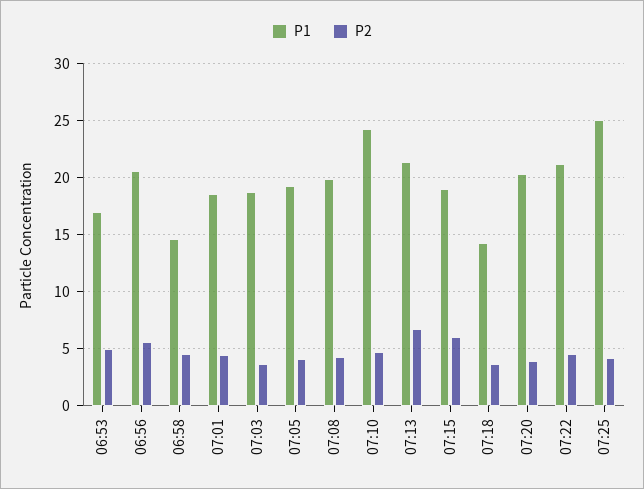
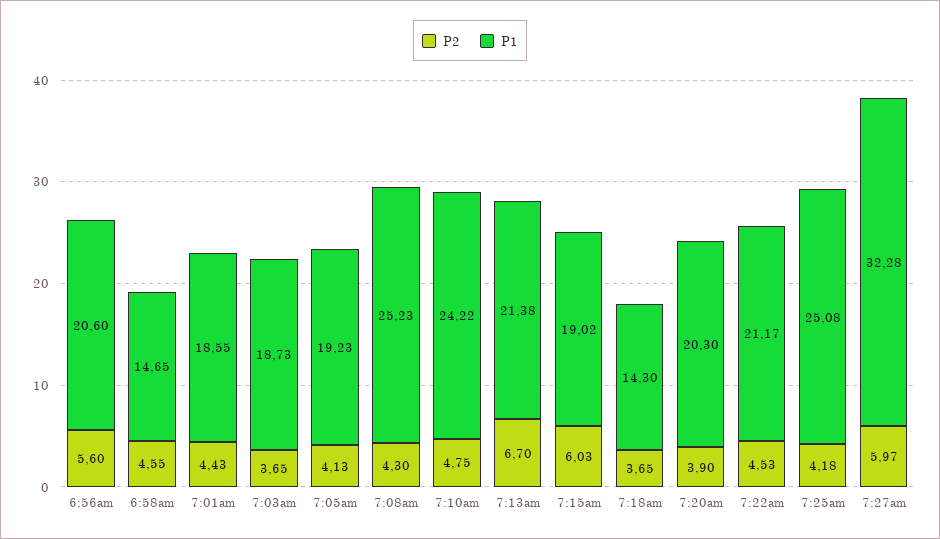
P1, 06:53: 17 -> none
P2, 06:53: 5 -> none
P1, 07:08: 20 -> 25.23
P2, 7:27am: none -> 5.97
P1, 7:27am: none -> 32.28

